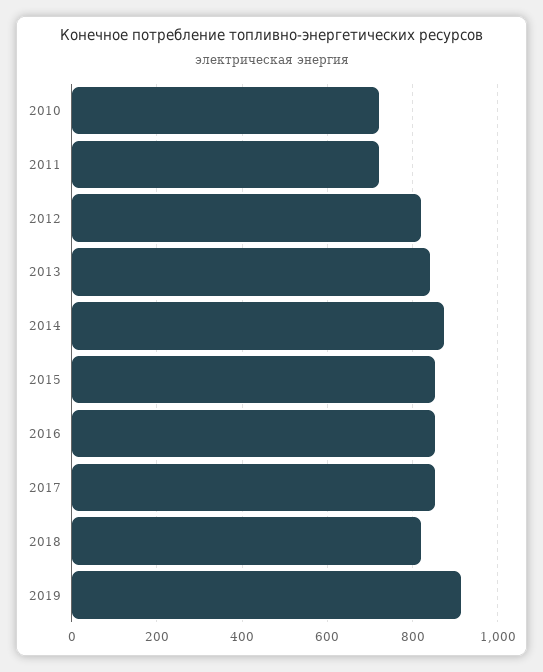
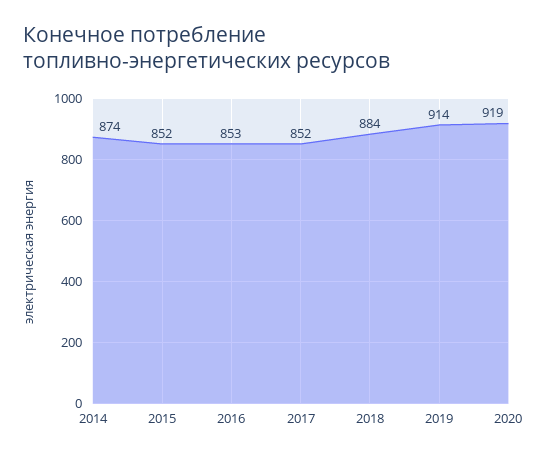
2010: 720 -> none
2011: 720 -> none
2012: 820 -> none
2013: 840 -> none
2018: 820 -> 884
2020: none -> 919

